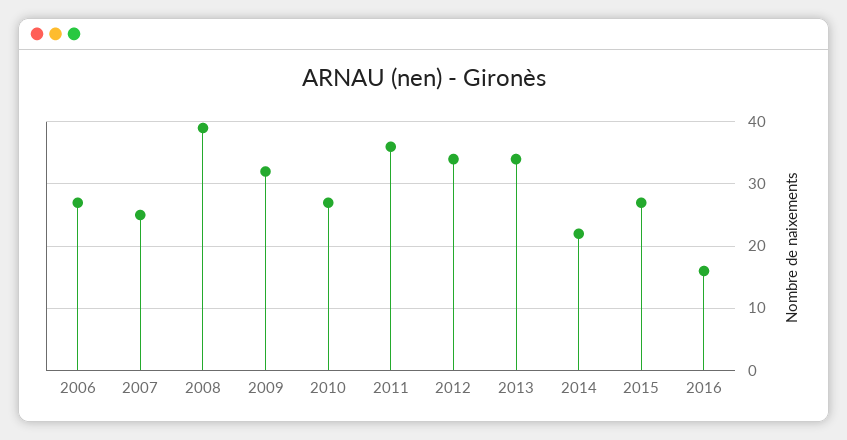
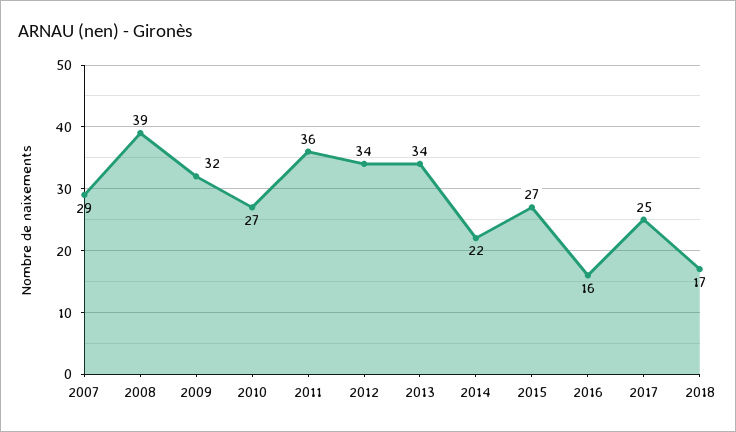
2006: 27 -> none
2007: 25 -> 29
2017: none -> 25
2018: none -> 17

